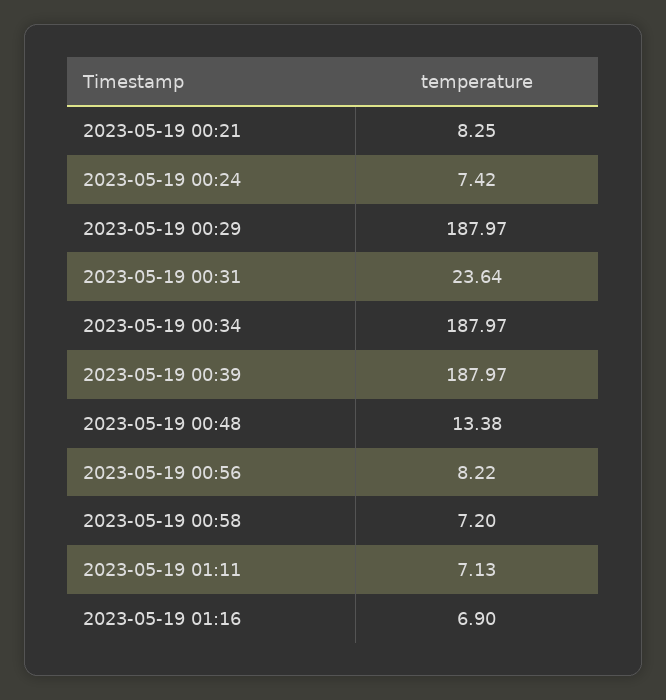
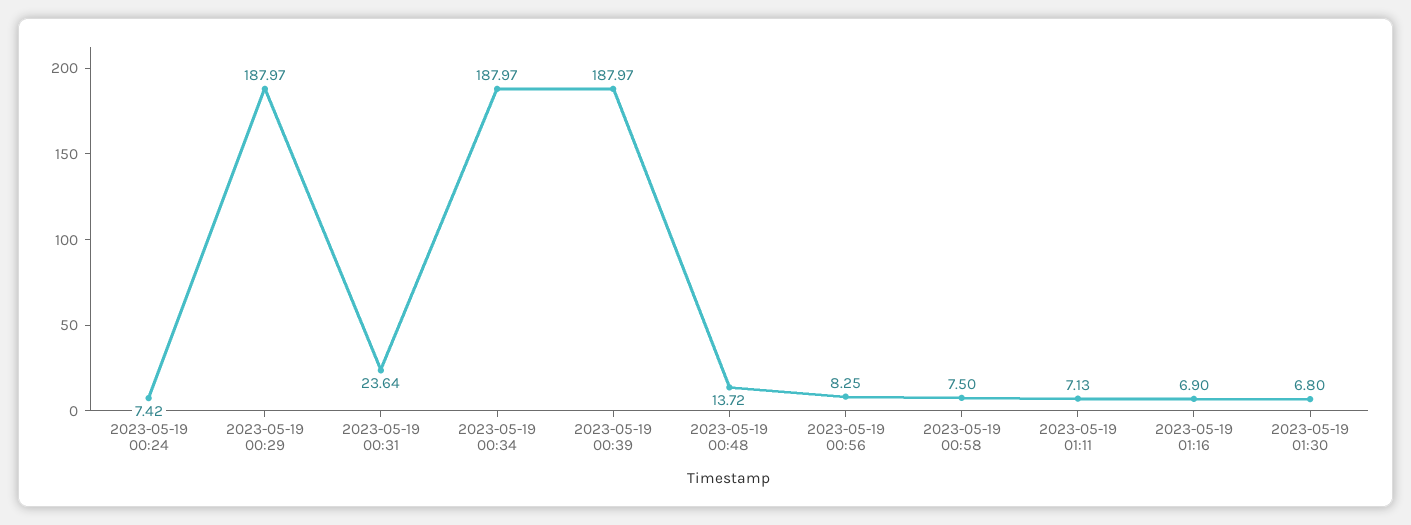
2023-05-19 00:21: 8.25 -> none
2023-05-19 00:48: 13.38 -> 13.72
2023-05-19 00:56: 8.22 -> 8.25
2023-05-19 00:58: 7.2 -> 7.5
2023-05-19 01:30: none -> 6.8

